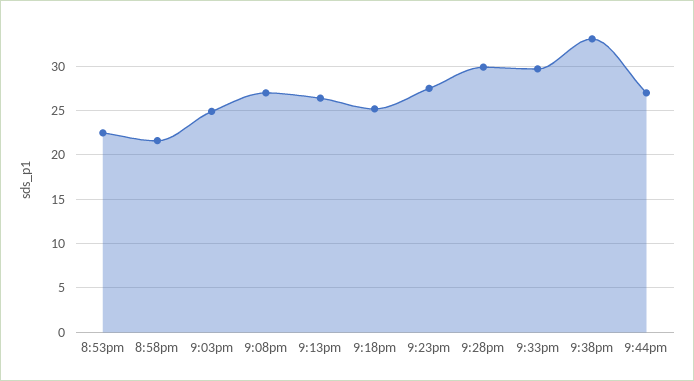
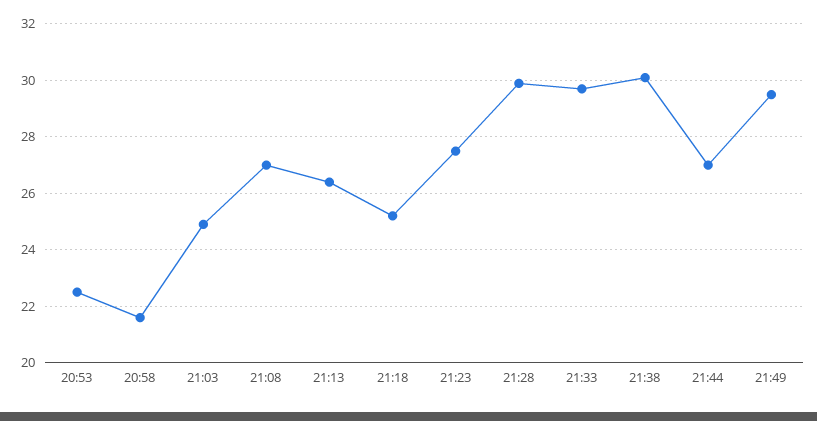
9:38pm: 33 -> 30
21:49: none -> 29.5

